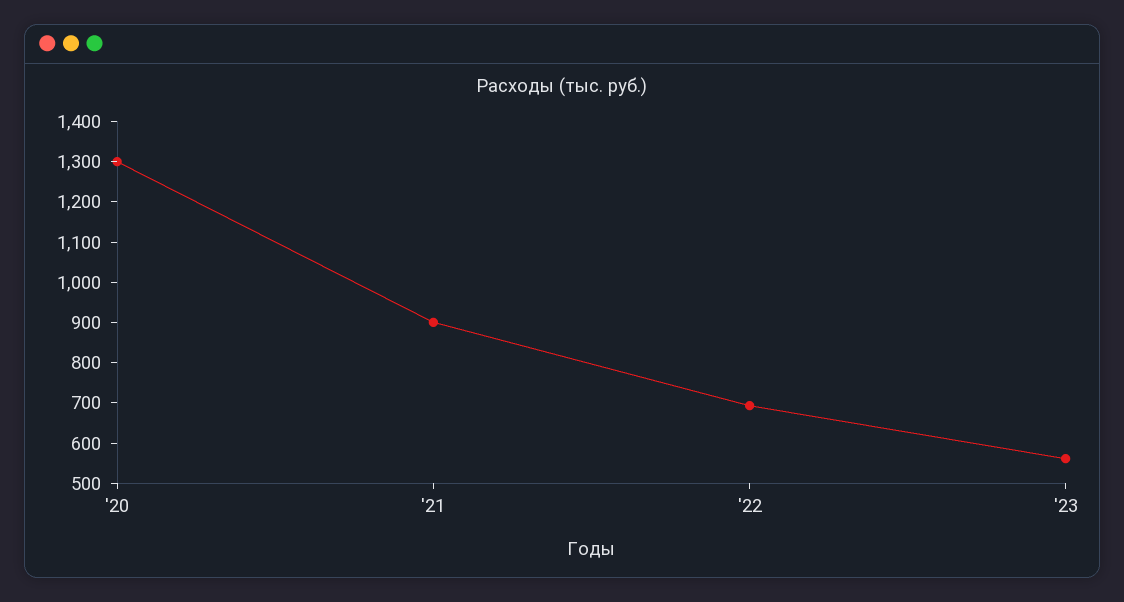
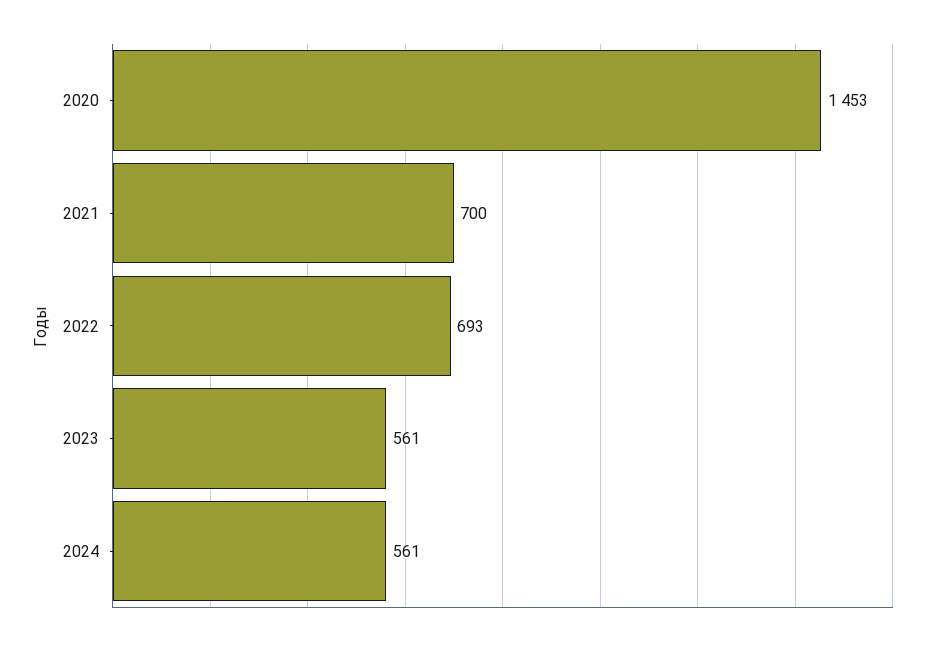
'20: 1300 -> 1453
'21: 900 -> 700
2024: none -> 561

